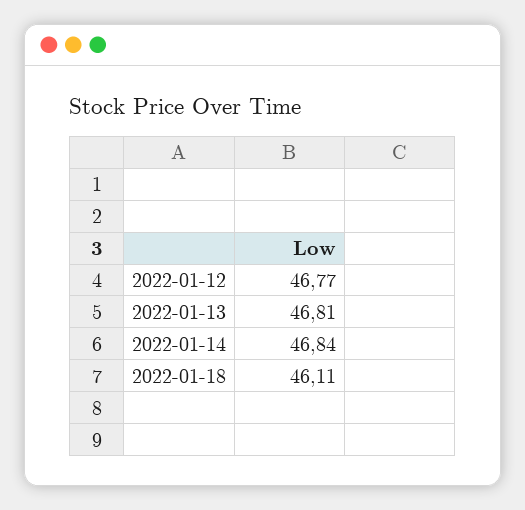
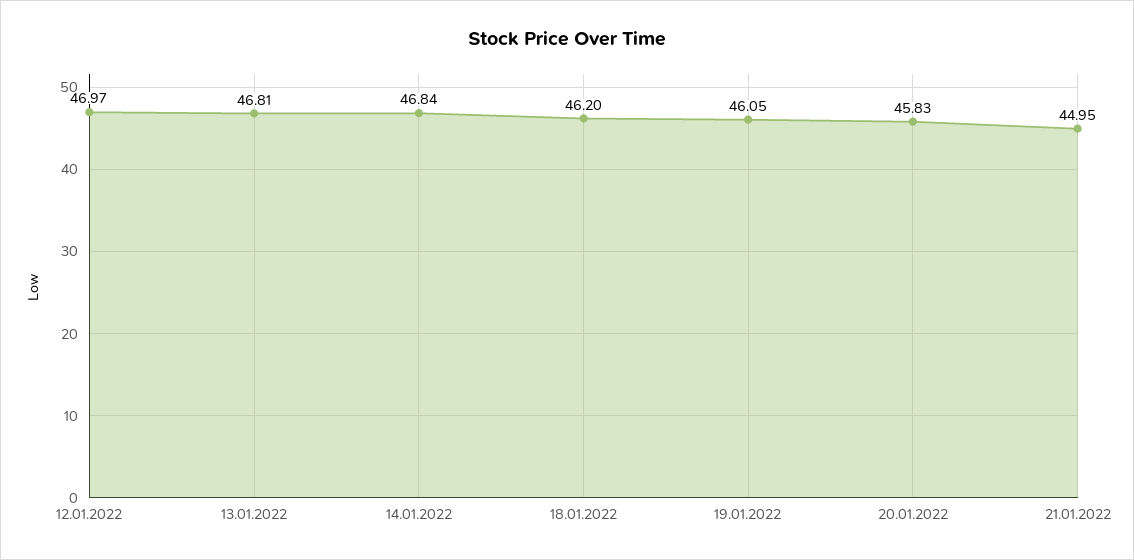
2022-01-12: 46.77 -> 46.97
2022-01-18: 46.11 -> 46.2
19.01.2022: none -> 46.05
20.01.2022: none -> 45.83
21.01.2022: none -> 44.95

